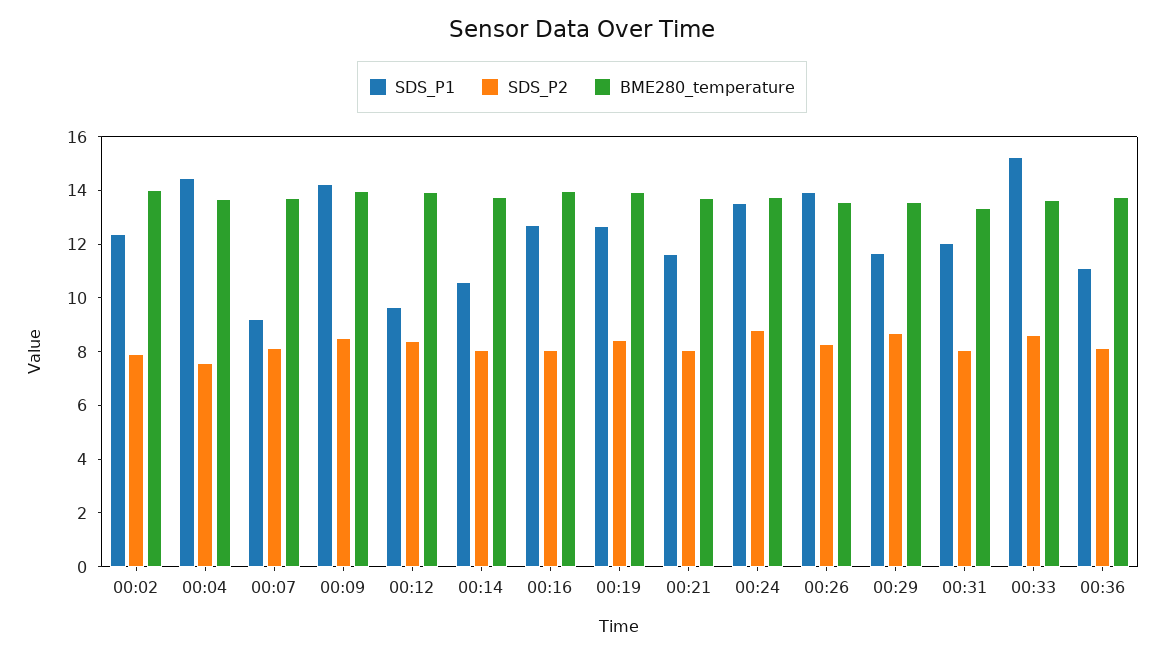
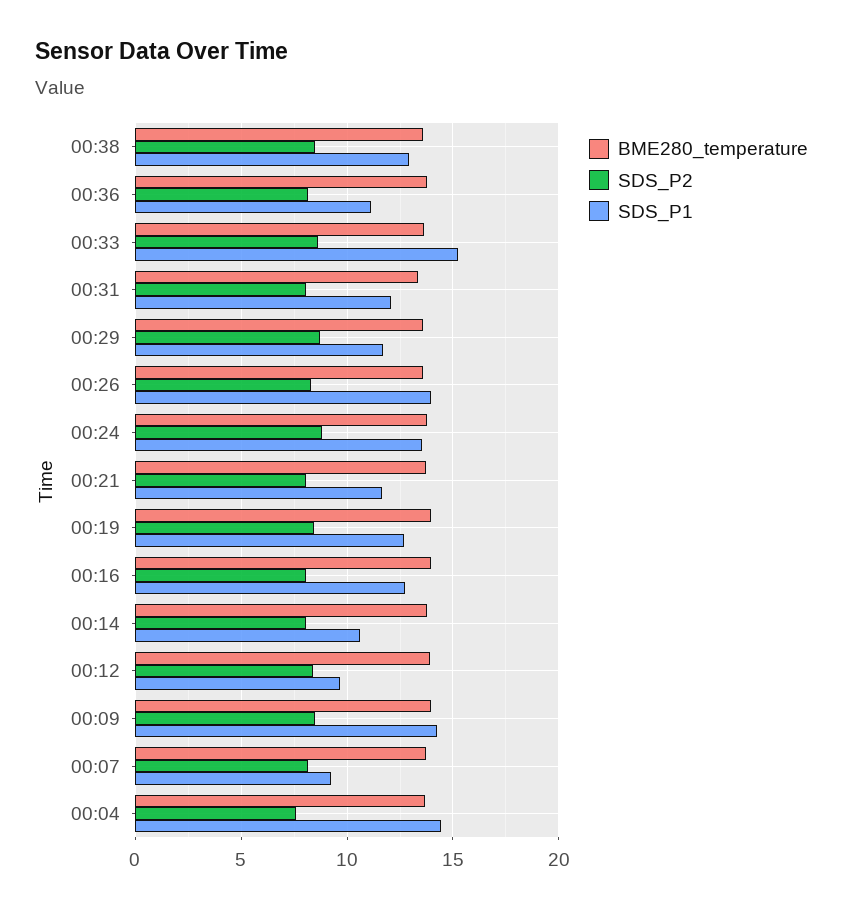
SDS_P1, 00:02: 12.5 -> none
SDS_P2, 00:02: 8 -> none
BME280_temperature, 00:02: 14 -> none
BME280_temperature, 00:38: none -> 13.5
SDS_P2, 00:38: none -> 8.5
SDS_P1, 00:38: none -> 13

